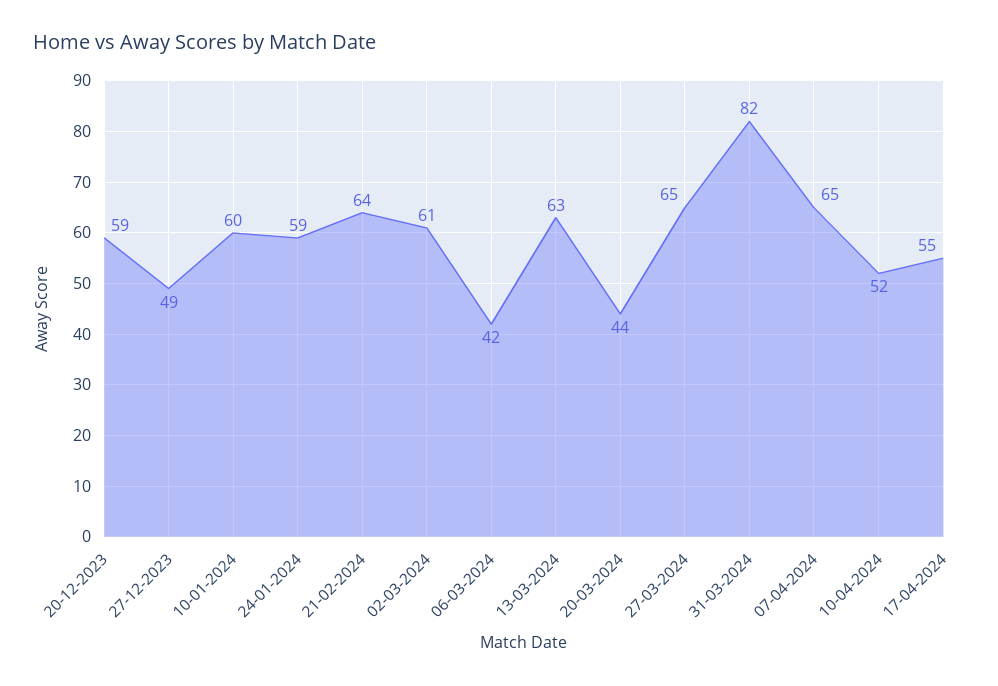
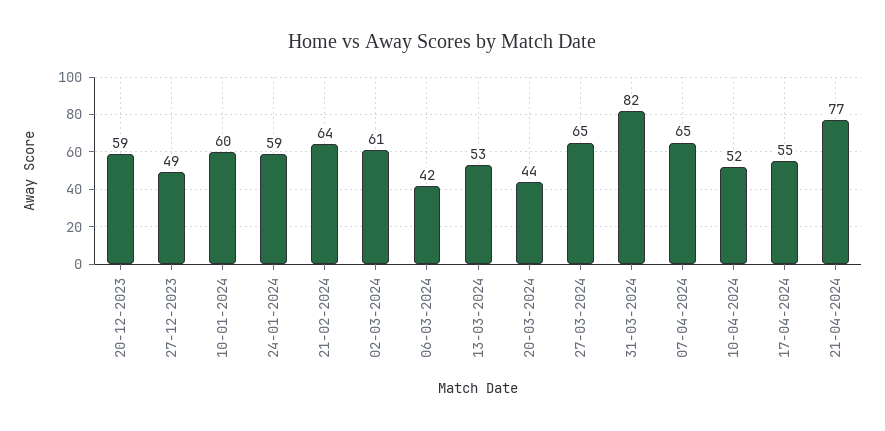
13-03-2024: 63 -> 53
21-04-2024: none -> 77

